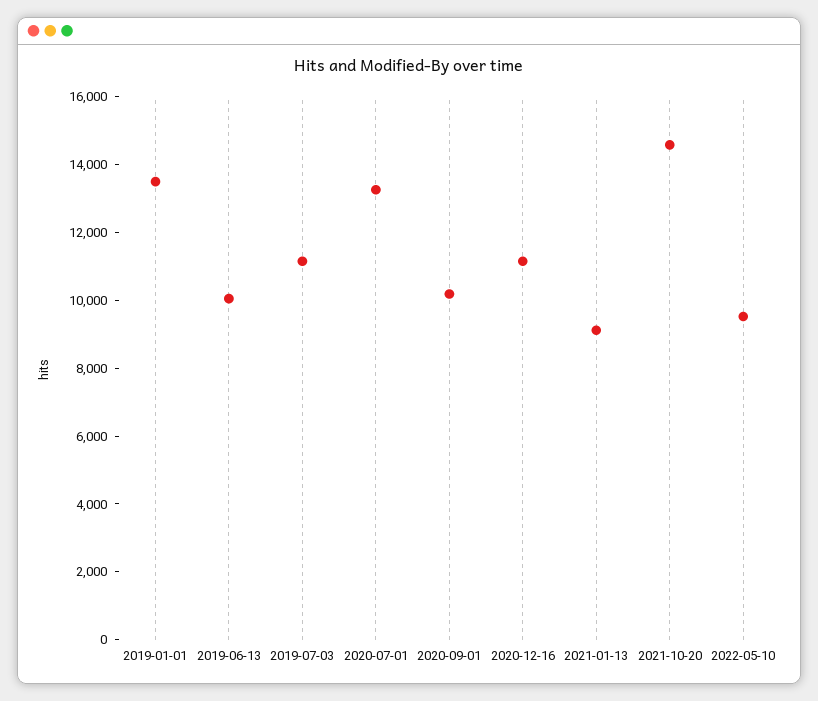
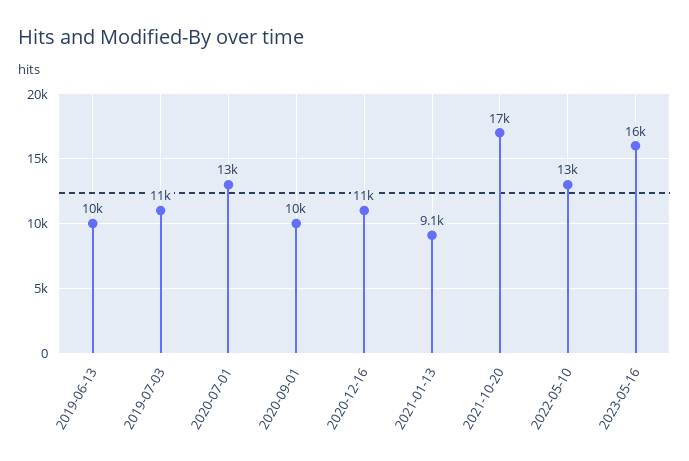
2019-01-01: 13500 -> none
2021-10-20: 14500 -> 17000
2022-05-10: 9500 -> 13000
2023-05-16: none -> 16000

